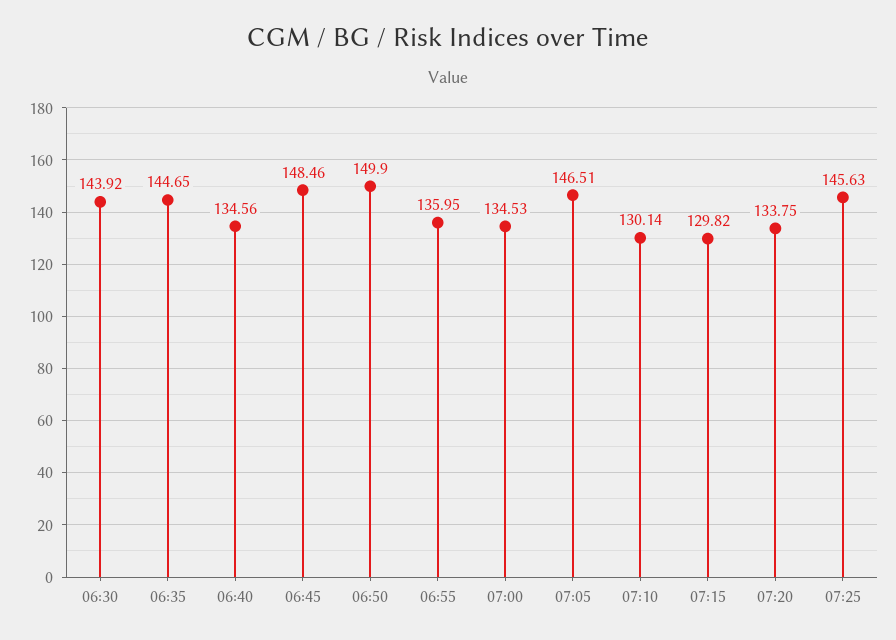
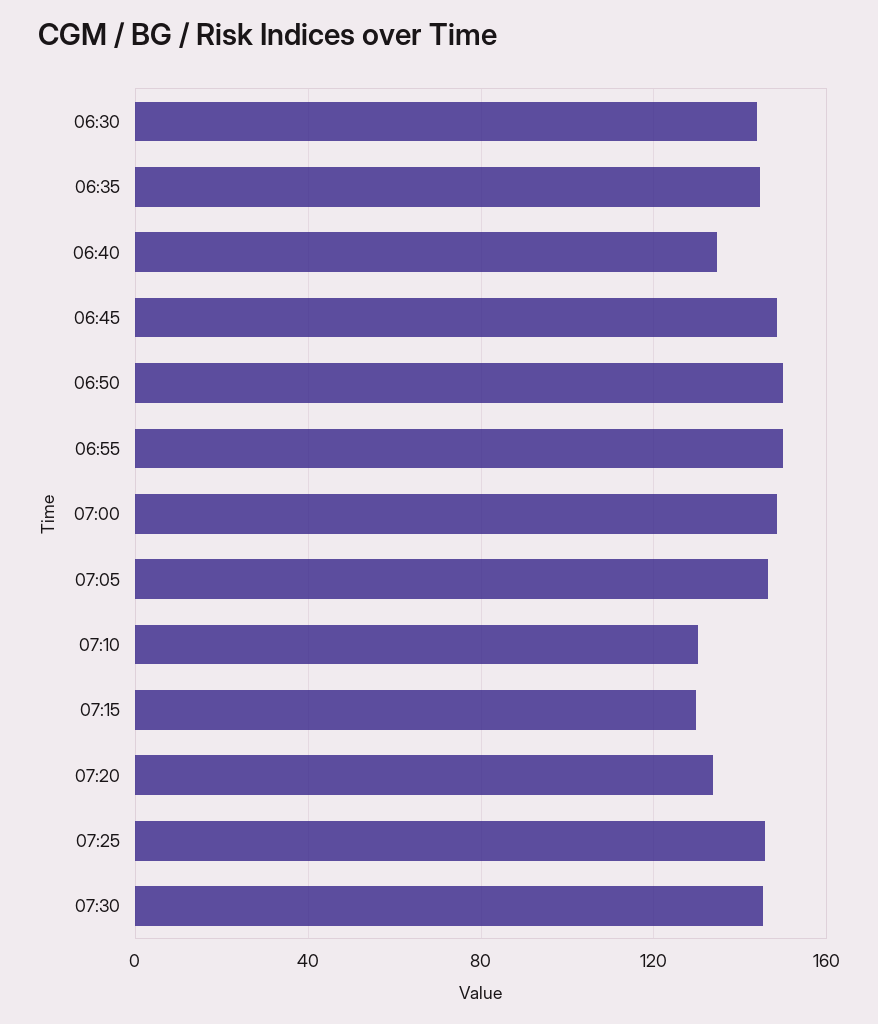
06:55: 135.95 -> 150
07:00: 134.53 -> 150
07:30: none -> 145

